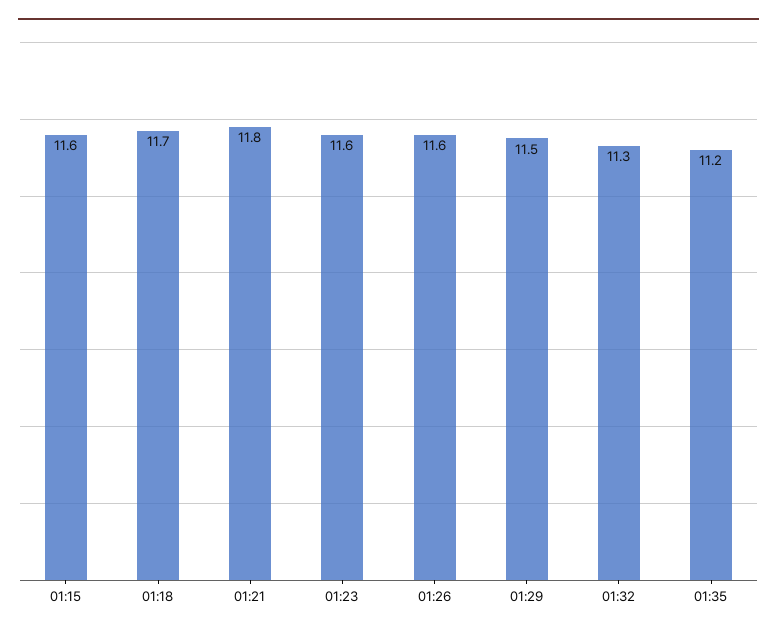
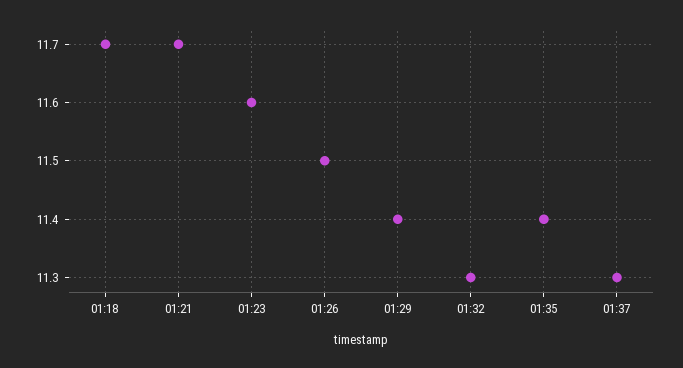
01:15: 11.6 -> none
01:21: 11.8 -> 11.7
01:26: 11.6 -> 11.5
01:29: 11.5 -> 11.4
01:35: 11.2 -> 11.4
01:37: none -> 11.3

